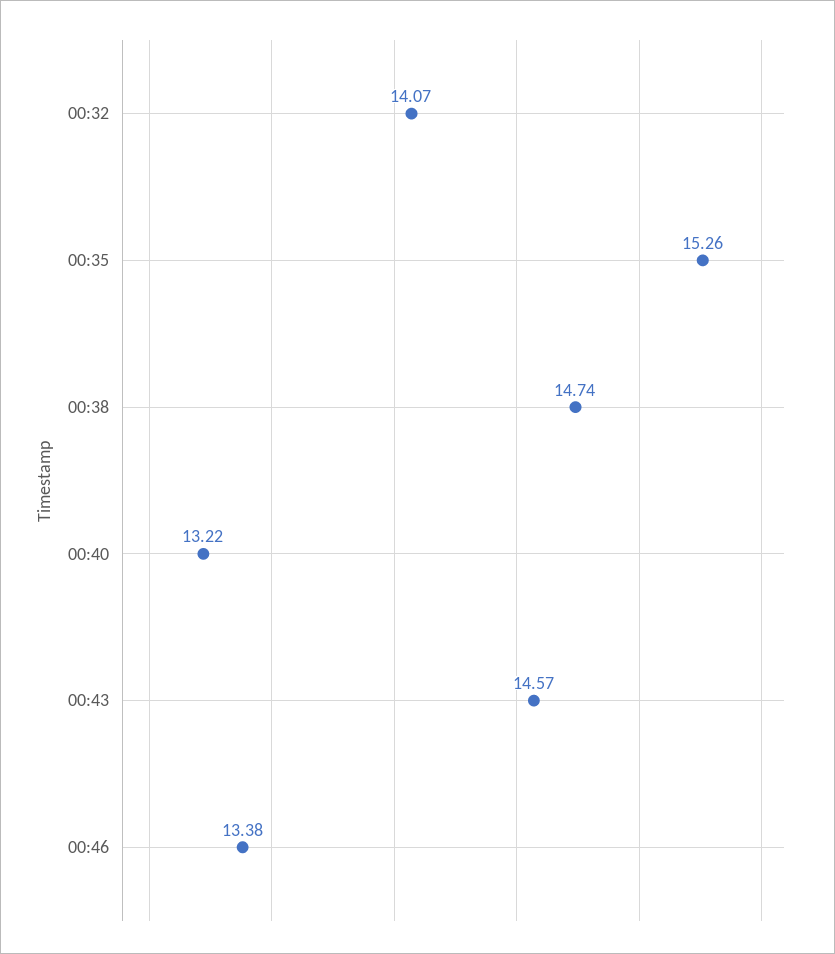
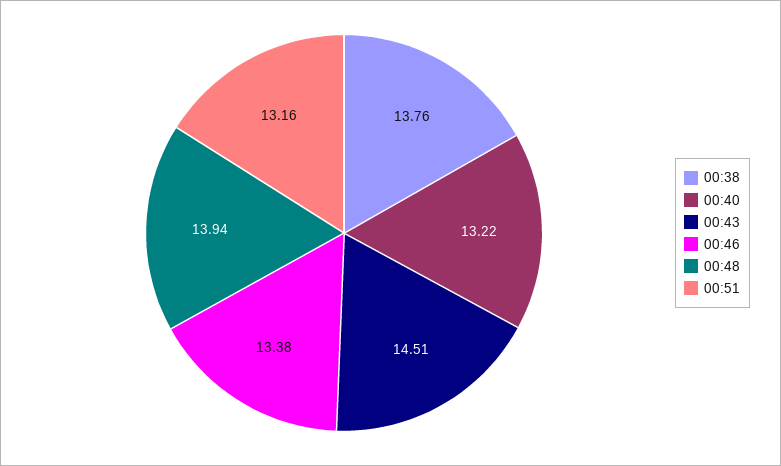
00:32: 14.07 -> none
00:35: 15.26 -> none
00:38: 14.74 -> 13.76
00:43: 14.57 -> 14.51
00:48: none -> 13.94
00:51: none -> 13.16

